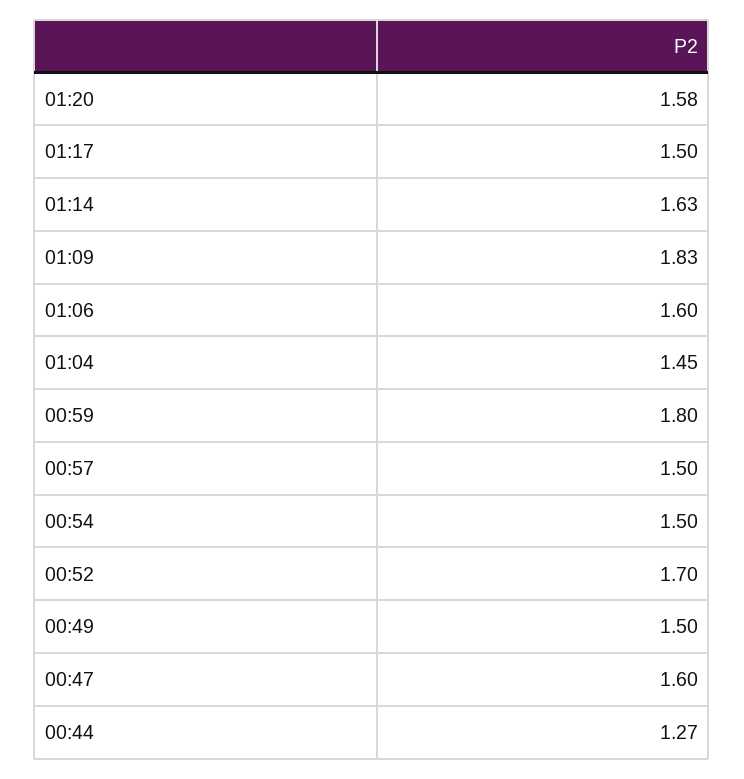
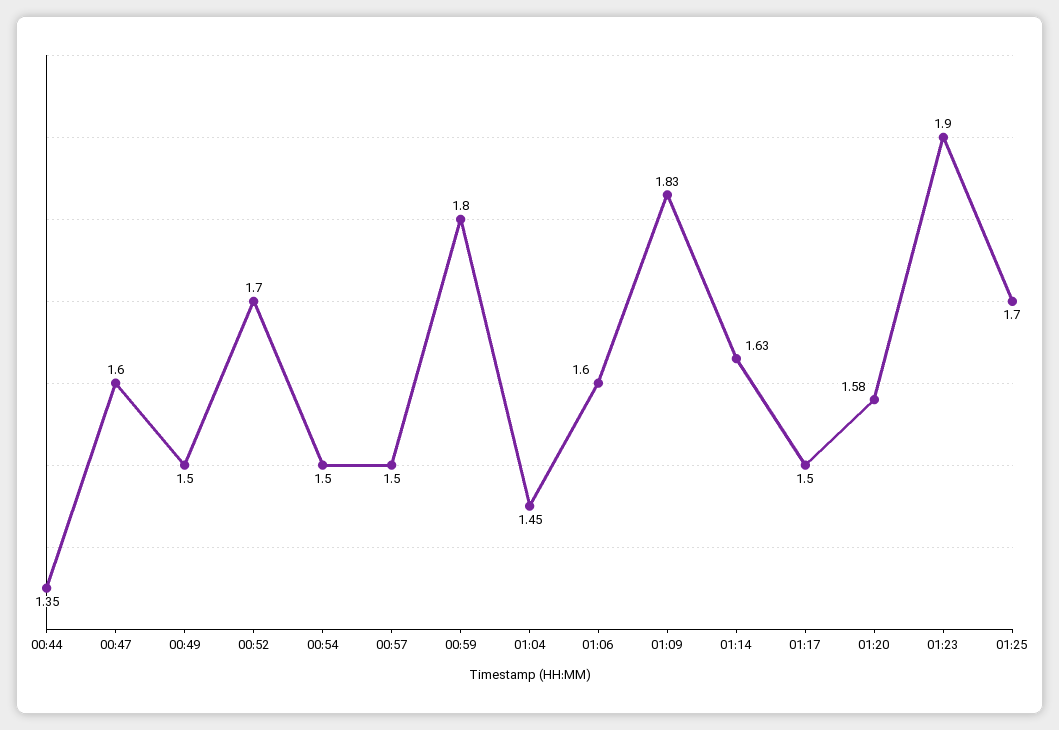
00:44: 1.27 -> 1.35
01:23: none -> 1.9
01:25: none -> 1.7

